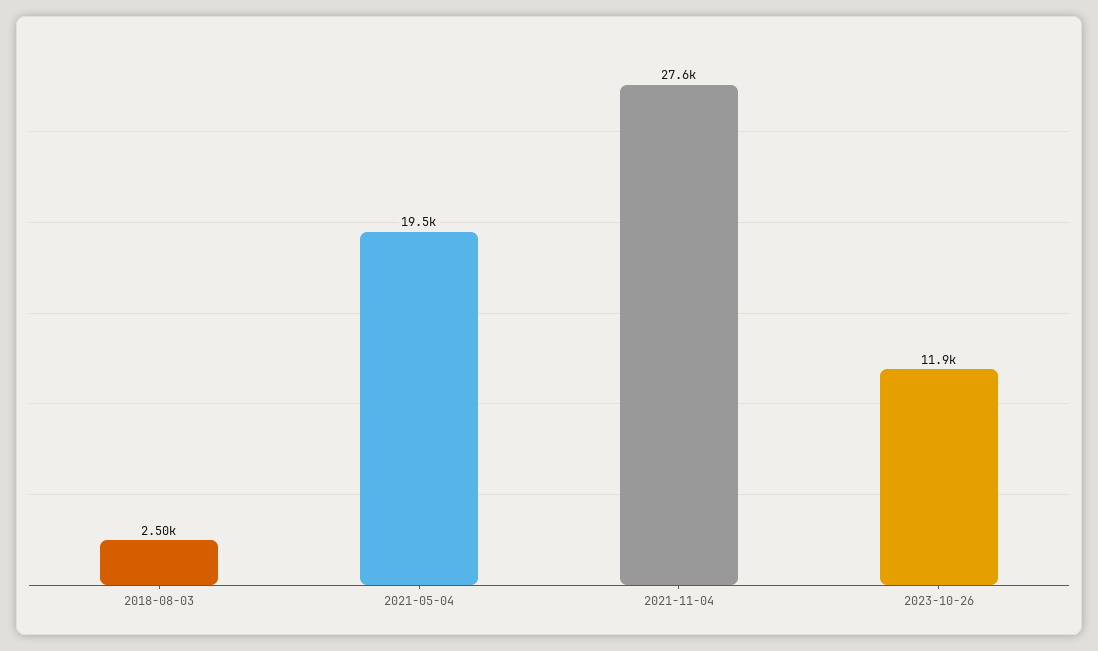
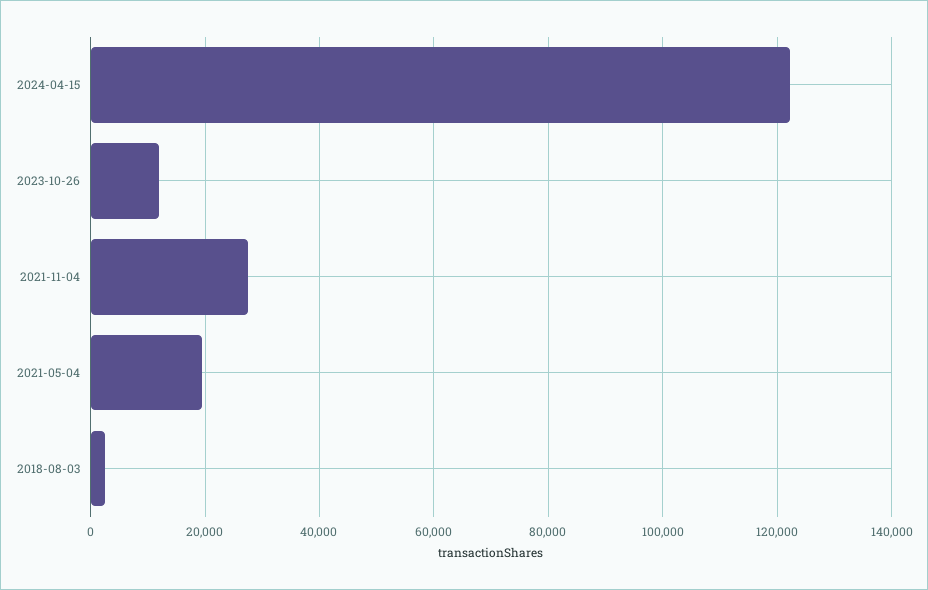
2024-04-15: none -> 122000

